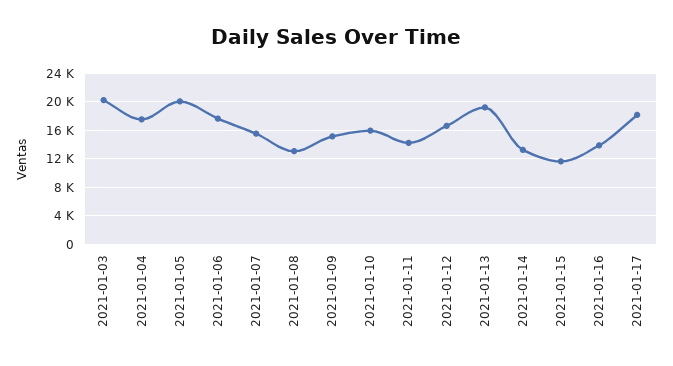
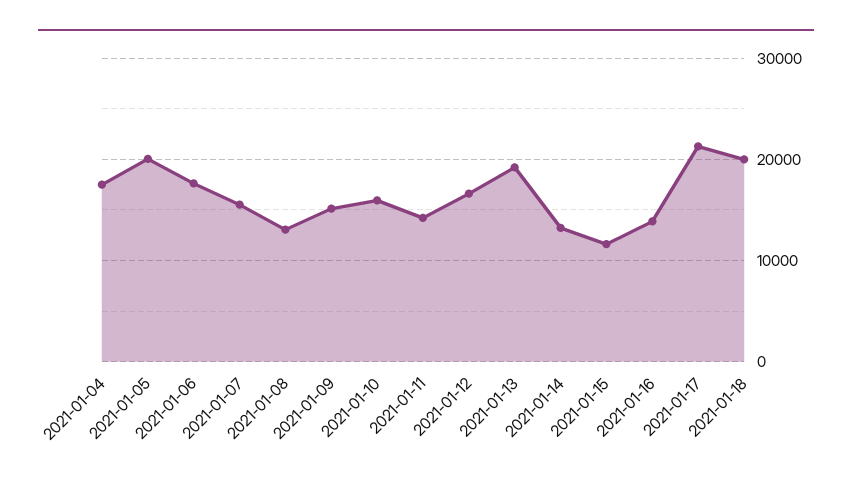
2021-01-03: 20000 -> none
2021-01-17: 18000 -> 21000
2021-01-18: none -> 20000

